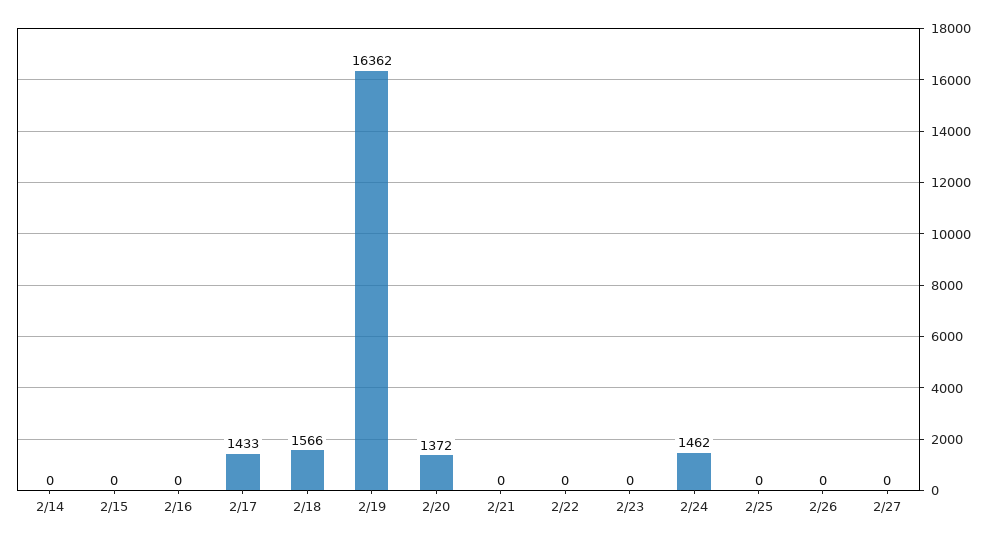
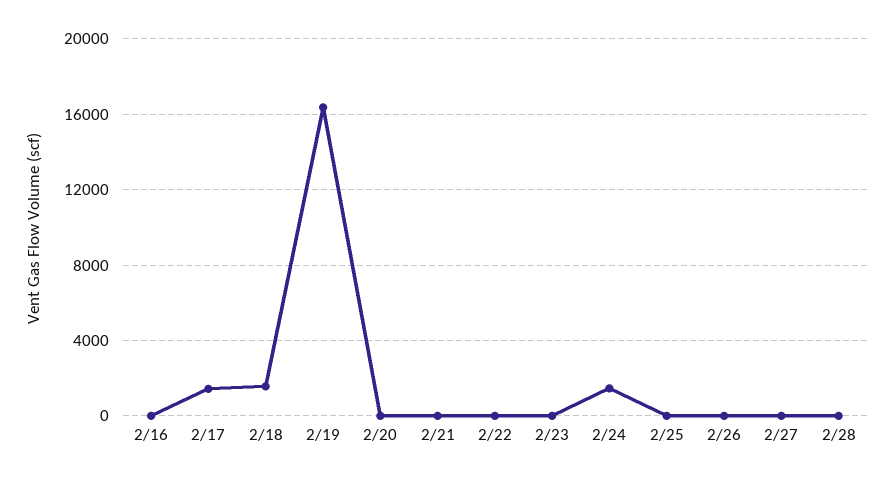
2/14: 0 -> none
2/15: 0 -> none
2/20: 1372 -> 0
2/28: none -> 0

